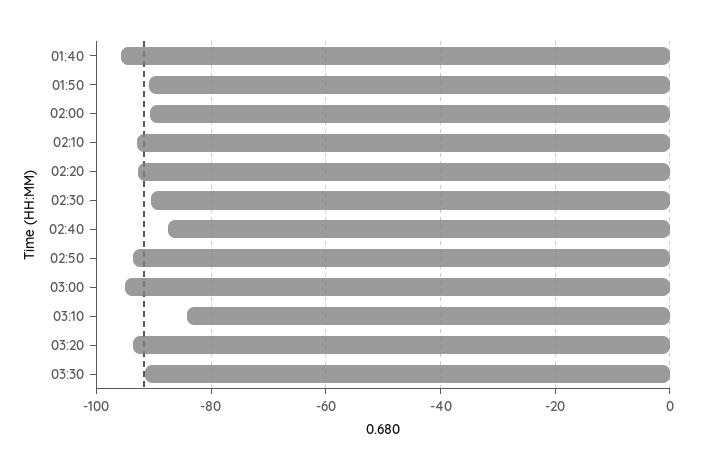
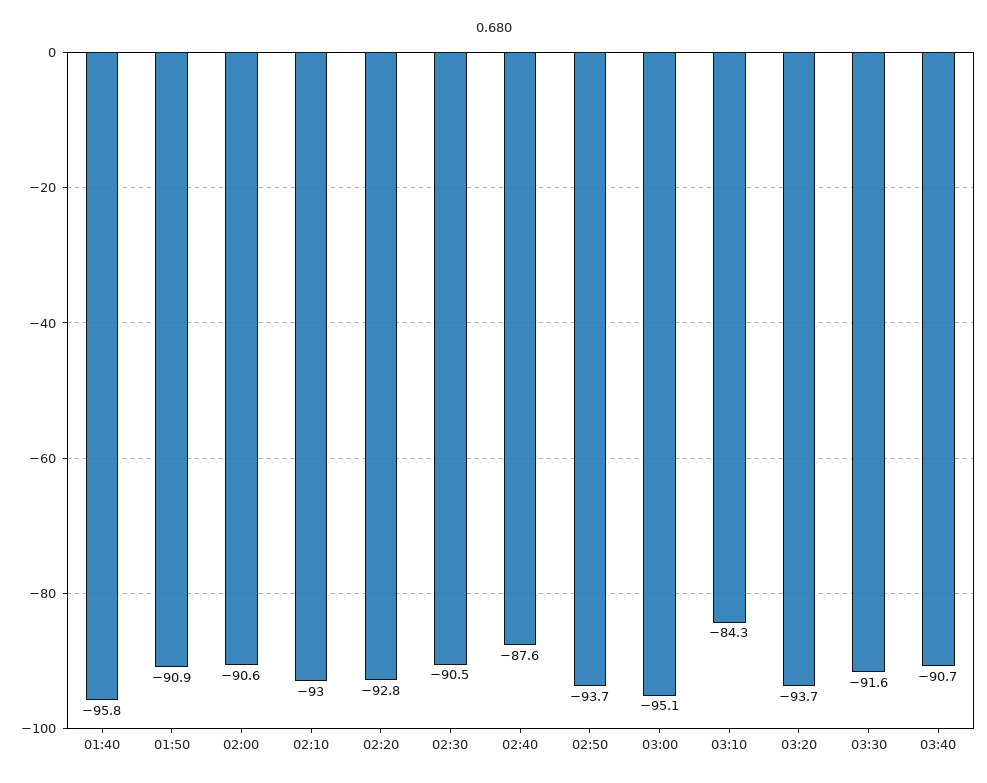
03:40: none -> -90.7

